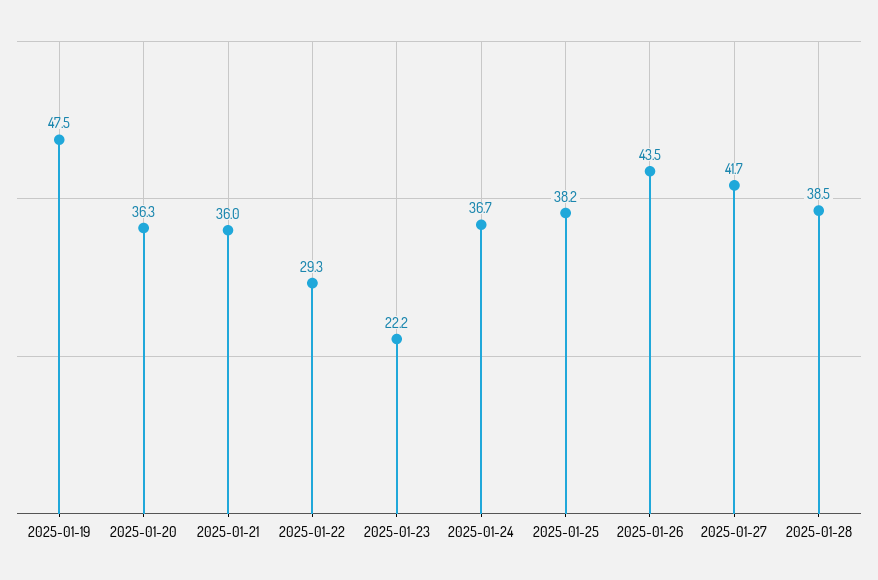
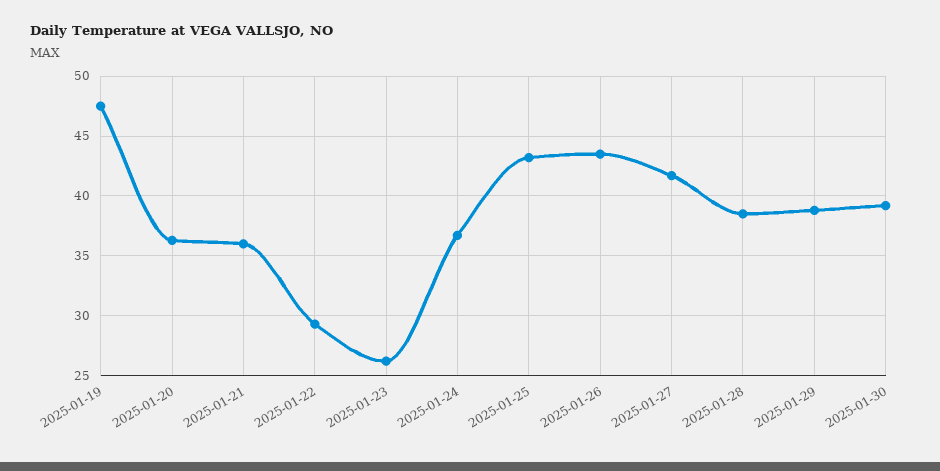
2025-01-23: 22.2 -> 26
2025-01-25: 38.2 -> 43
2025-01-29: none -> 39
2025-01-30: none -> 39

